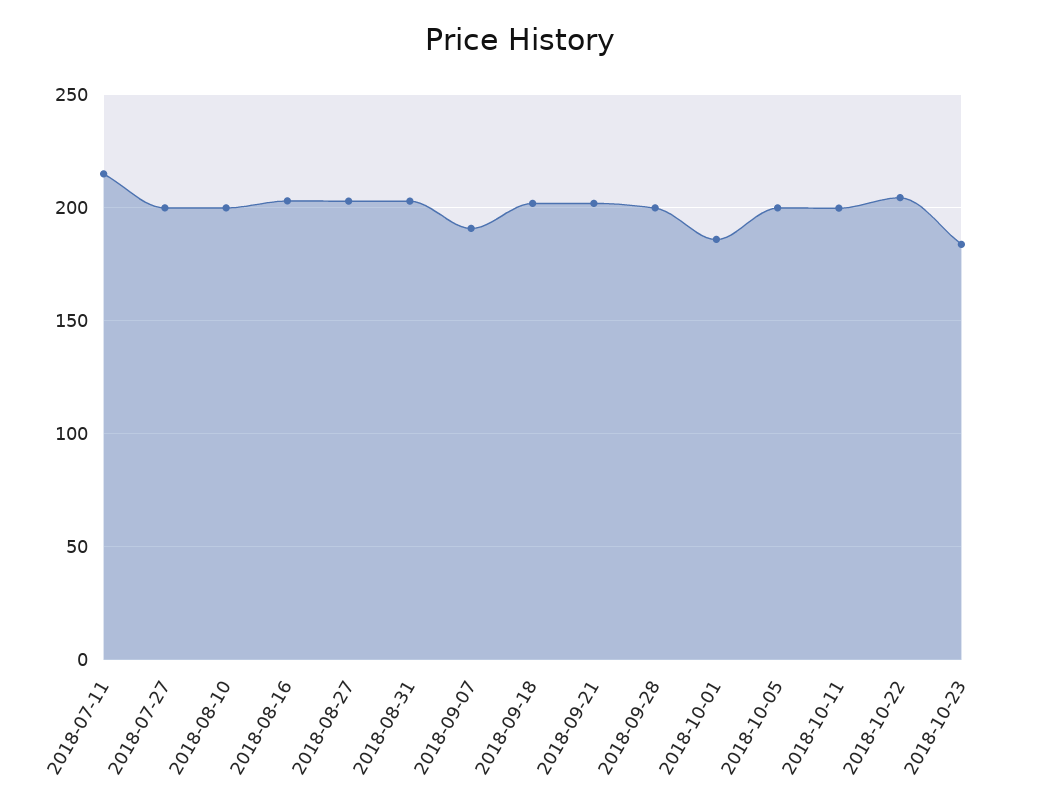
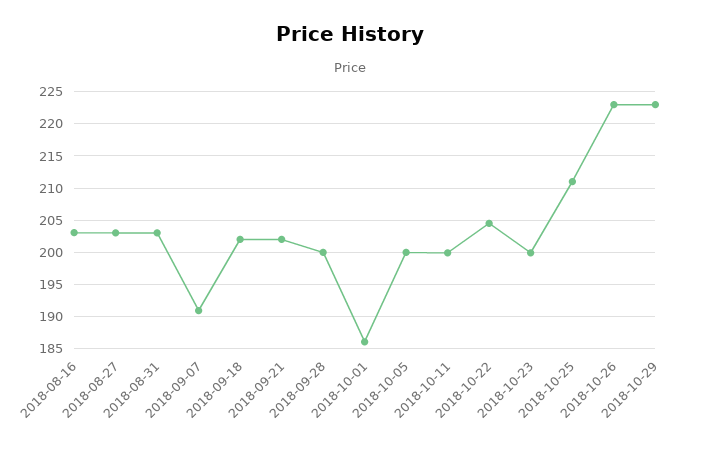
2018-07-11: 215 -> none
2018-07-27: 200 -> none
2018-08-10: 200 -> none
2018-10-23: 185 -> 200
2018-10-25: none -> 211
2018-10-26: none -> 223
2018-10-29: none -> 223

